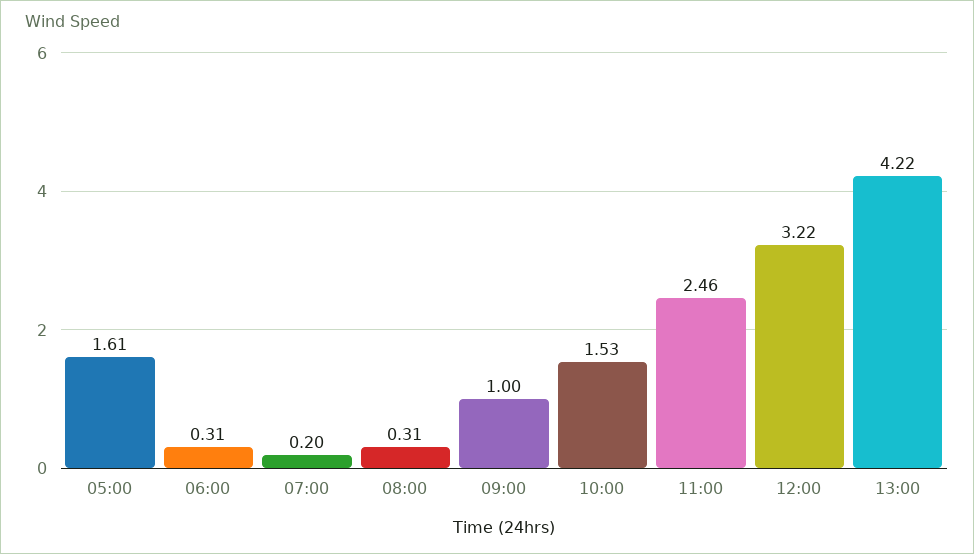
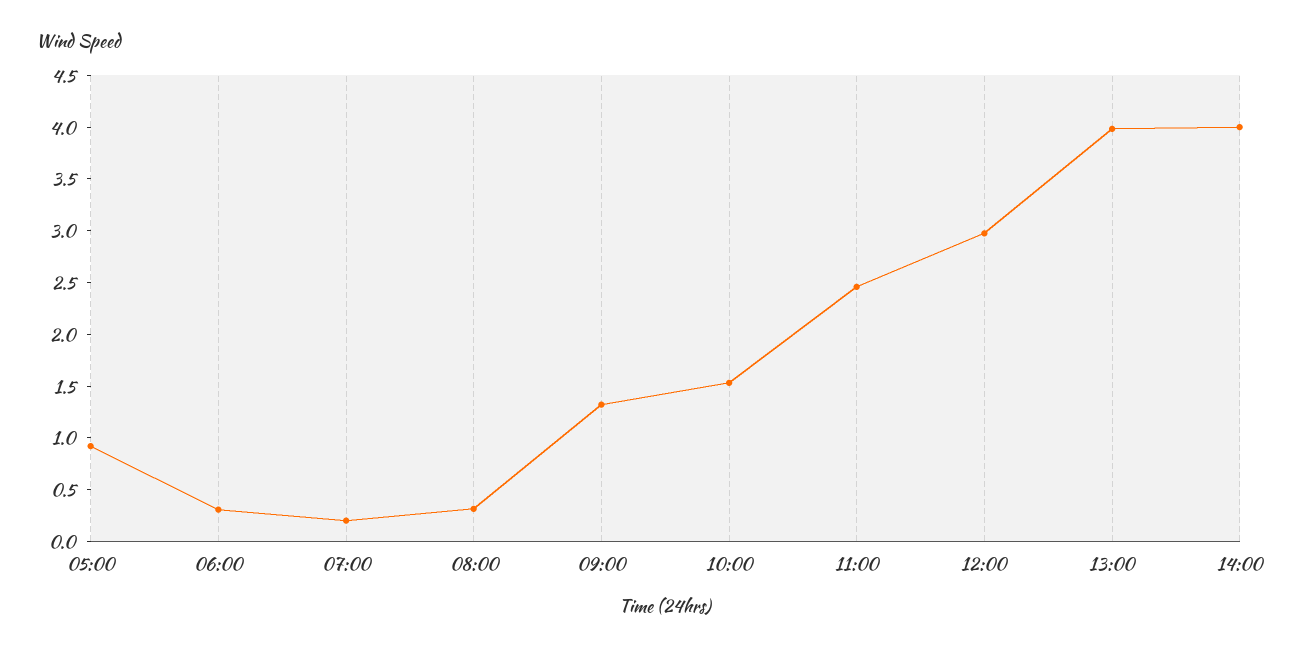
05:00: 1.61 -> 0.9
09:00: 1 -> 1.3
12:00: 3.22 -> 3
13:00: 4.22 -> 4
14:00: none -> 4

